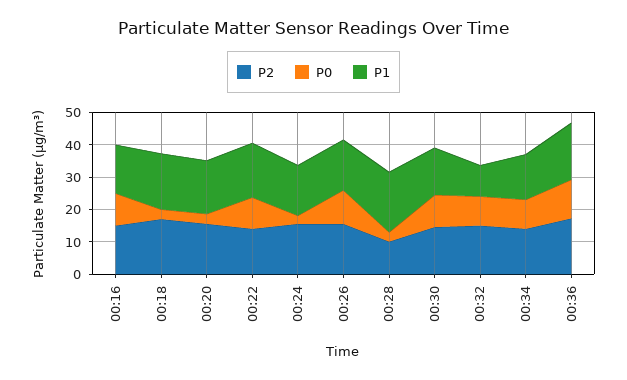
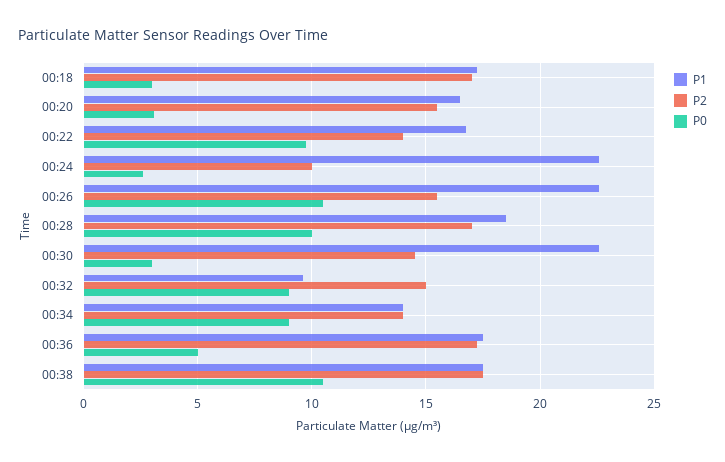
P2, 00:16: 15 -> none
P0, 00:16: 10 -> none
P1, 00:16: 15 -> none
P2, 00:24: 15 -> 10
P1, 00:24: 15 -> 22.5
P1, 00:26: 15 -> 22.5
P2, 00:28: 10 -> 17
P0, 00:28: 2.5 -> 10
P0, 00:30: 10 -> 3
P1, 00:30: 15 -> 22.5
P0, 00:36: 12.5 -> 5
P1, 00:38: none -> 17.5
P2, 00:38: none -> 17.5
P0, 00:38: none -> 10.5

